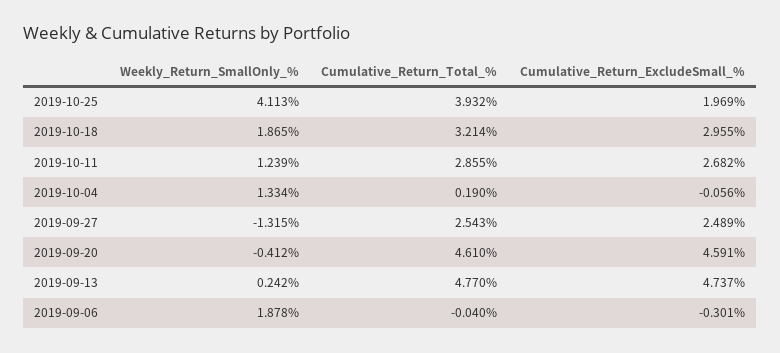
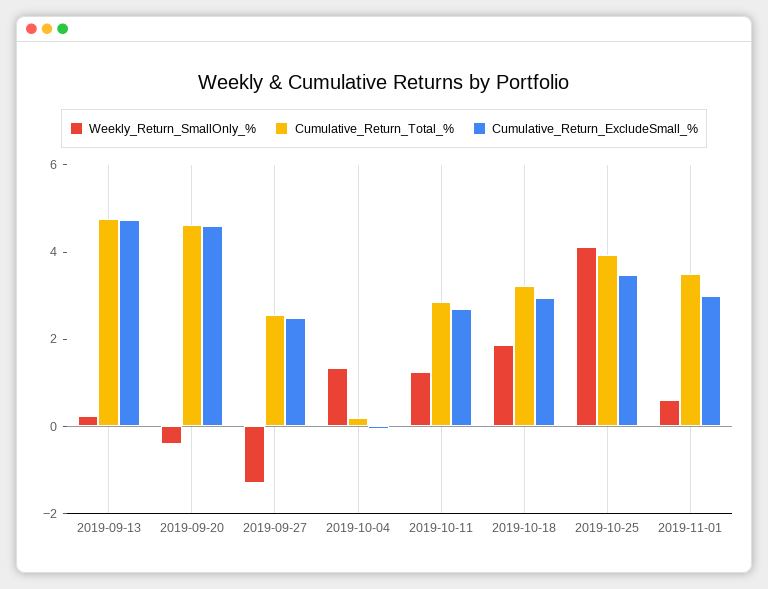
Cumulative_Return_ExcludeSmall_%, 2019-10-25: 1.969 -> 3.5
Weekly_Return_SmallOnly_%, 2019-09-06: 1.878 -> none
Cumulative_Return_Total_%, 2019-09-06: -0.04 -> none
Cumulative_Return_ExcludeSmall_%, 2019-09-06: -0.301 -> none
Weekly_Return_SmallOnly_%, 2019-11-01: none -> 0.5
Cumulative_Return_Total_%, 2019-11-01: none -> 3.5
Cumulative_Return_ExcludeSmall_%, 2019-11-01: none -> 3

